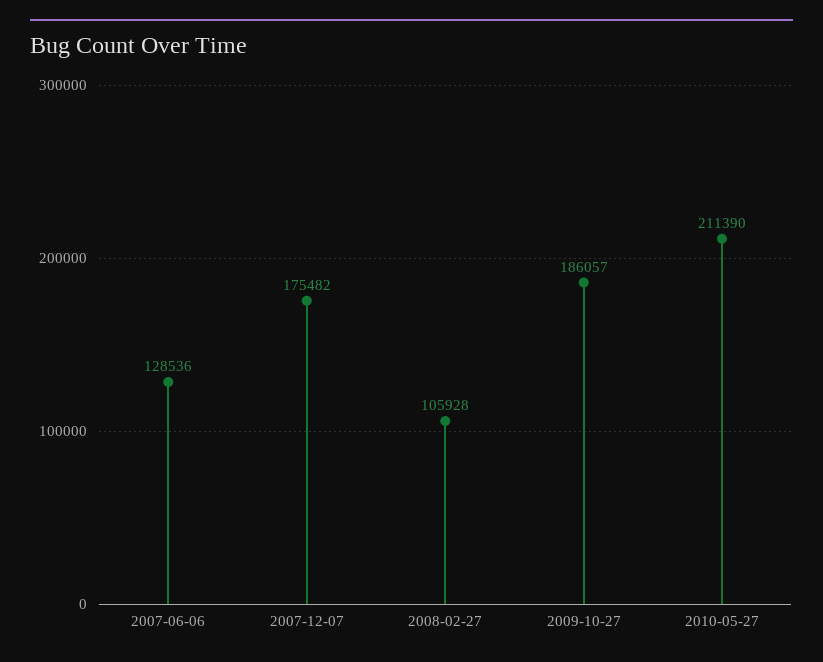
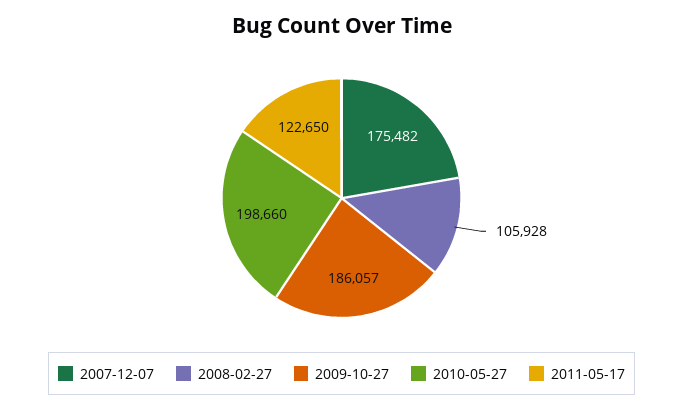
2007-06-06: 128536 -> none
2010-05-27: 211390 -> 198660
2011-05-17: none -> 122650

